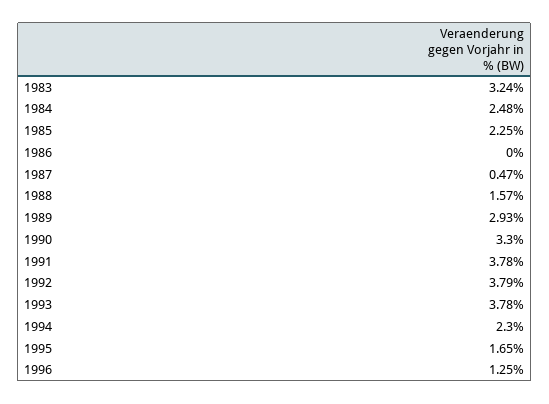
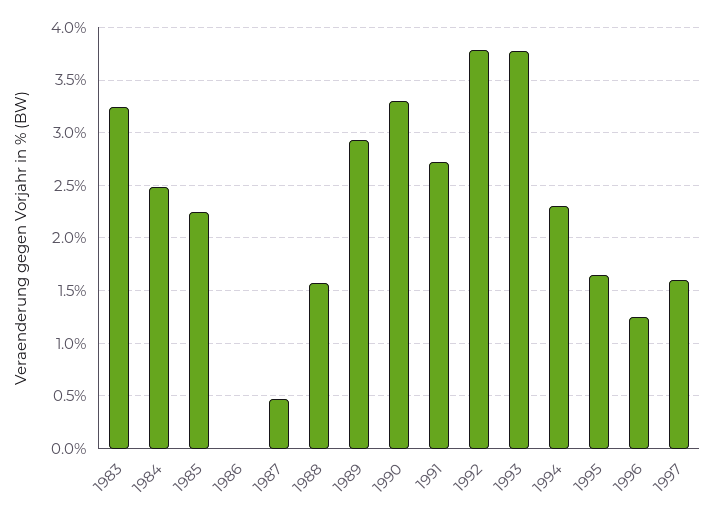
1991: 3.78 -> 2.7
1997: none -> 1.6

